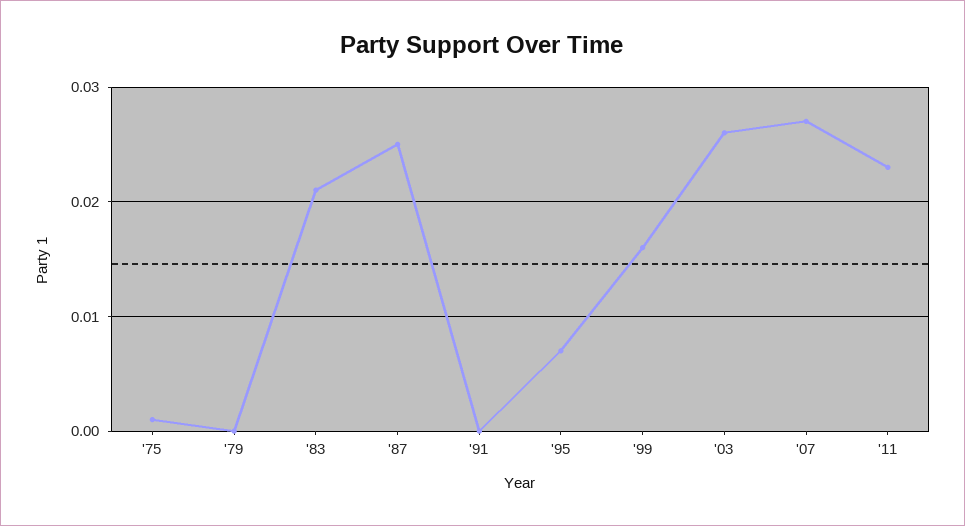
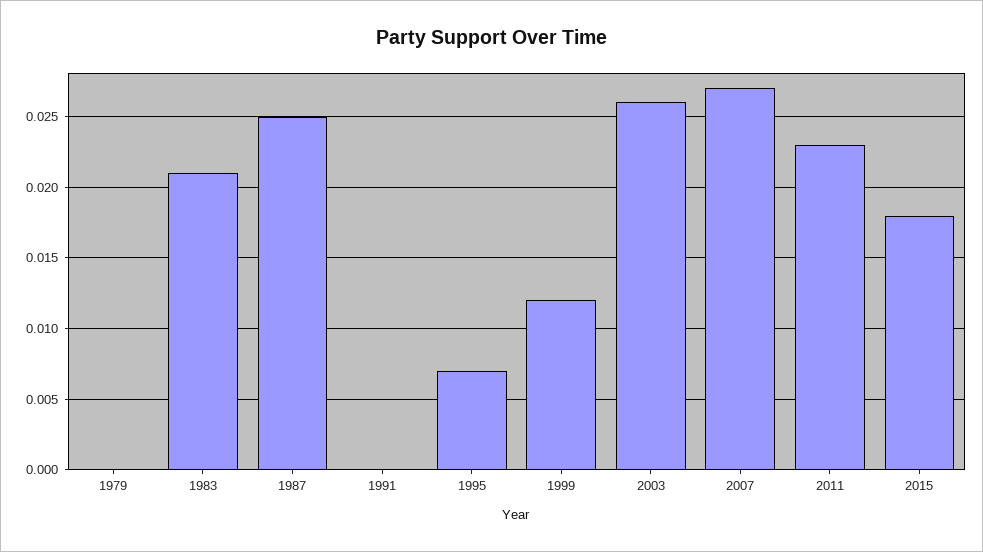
'75: 0.001 -> none
'99: 0.016 -> 0.012
2015: none -> 0.018

